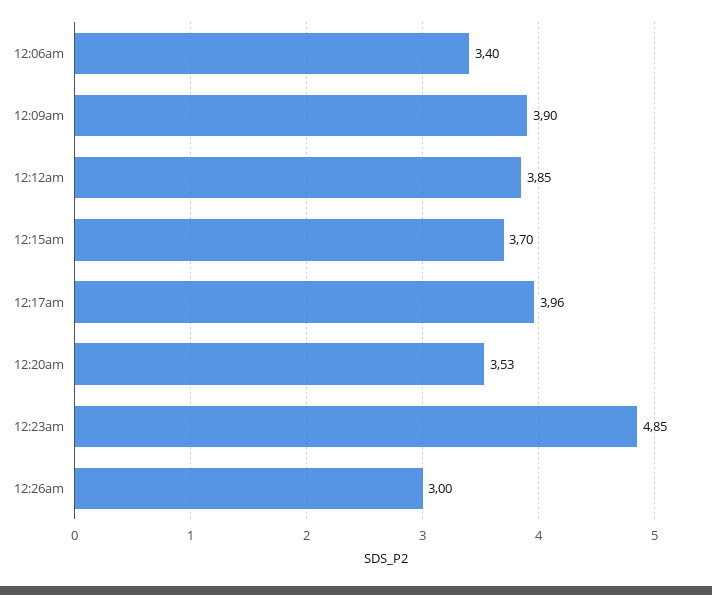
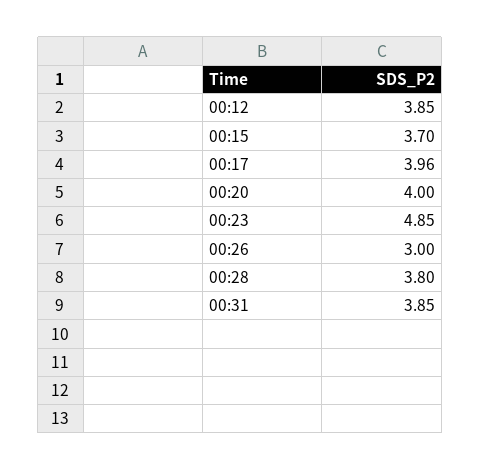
12:06am: 3.4 -> none
12:09am: 3.9 -> none
12:20am: 3.53 -> 4
00:28: none -> 3.8
00:31: none -> 3.85

